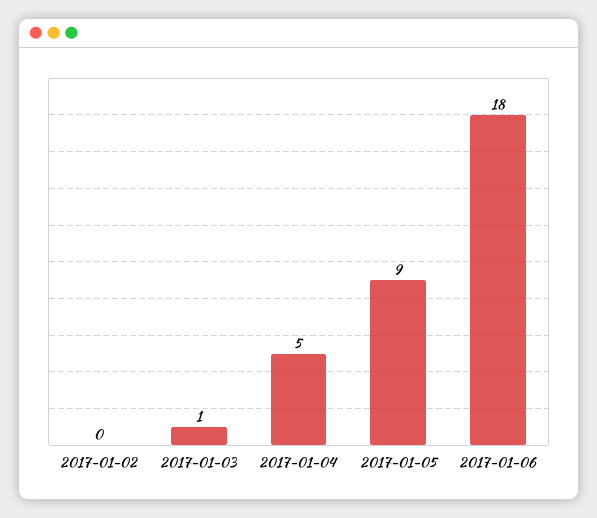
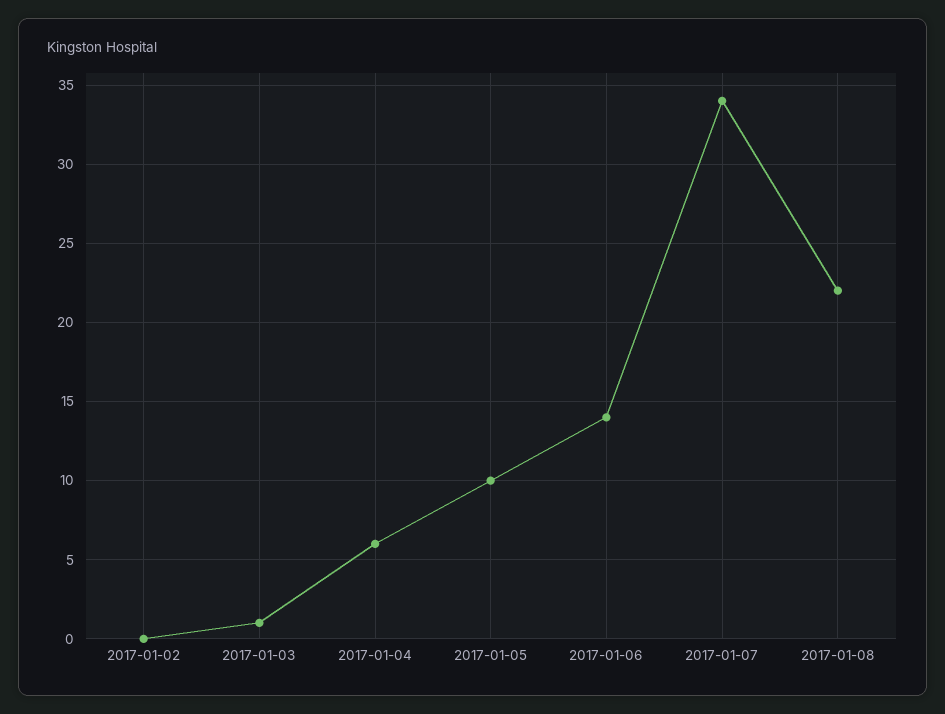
2017-01-04: 5 -> 6
2017-01-05: 9 -> 10
2017-01-06: 18 -> 14
2017-01-07: none -> 34
2017-01-08: none -> 22

